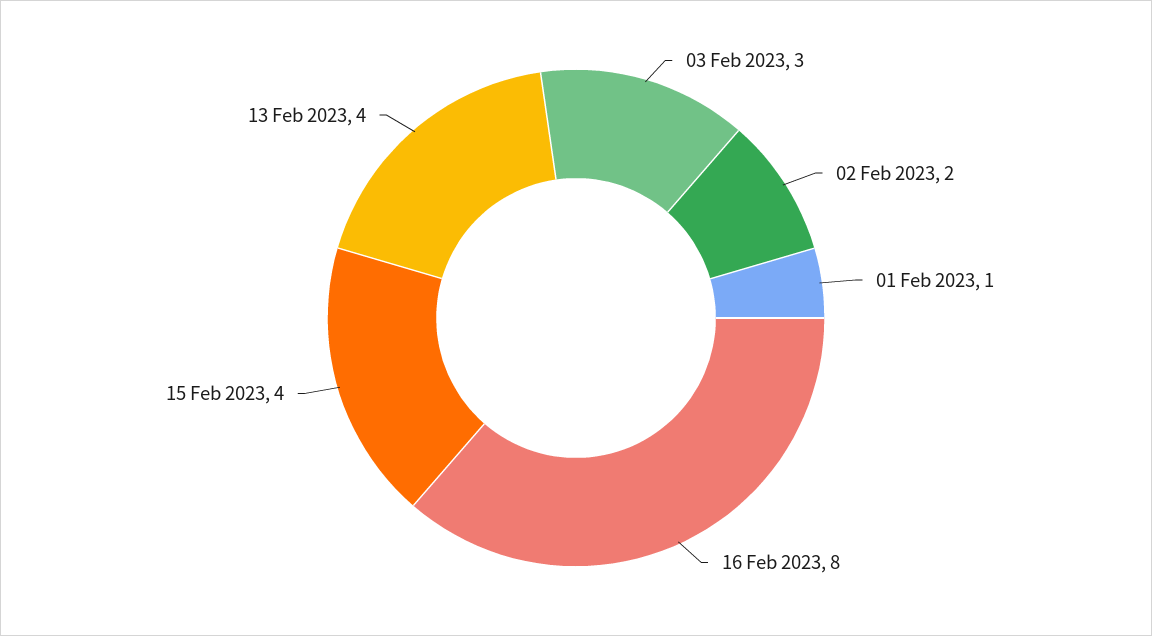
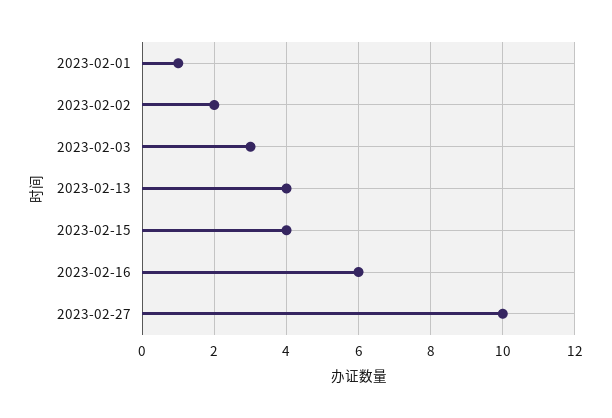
16 Feb 2023: 8 -> 6
2023-02-27: none -> 10

